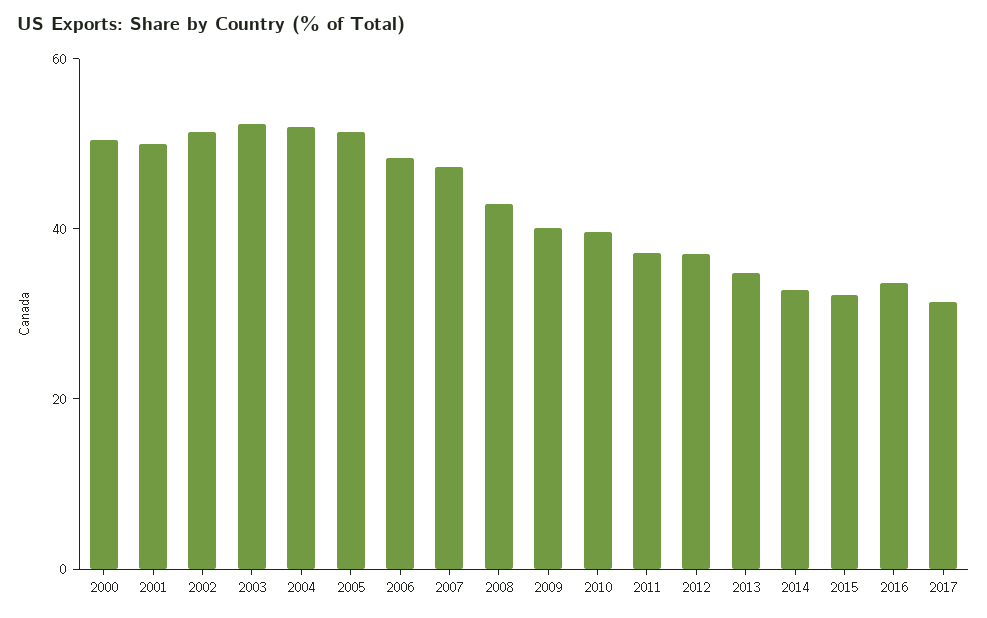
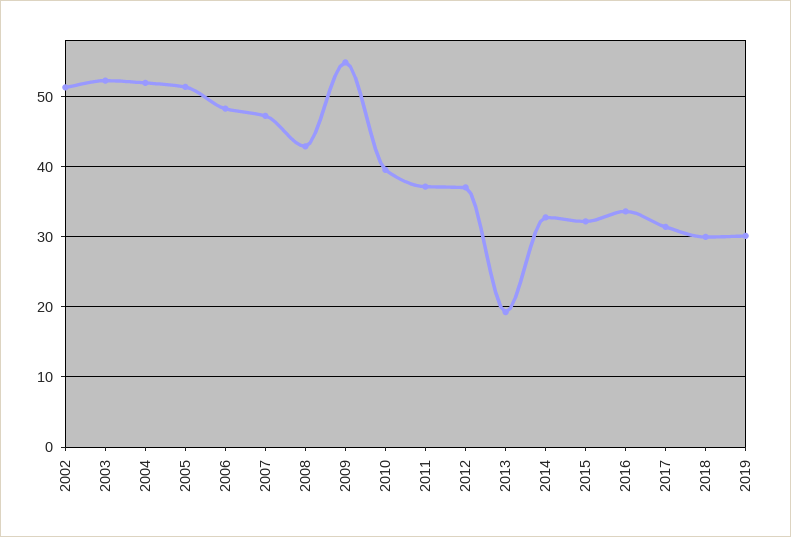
2000: 50 -> none
2001: 50 -> none
2009: 40 -> 55
2013: 35 -> 19
2018: none -> 30
2019: none -> 30

